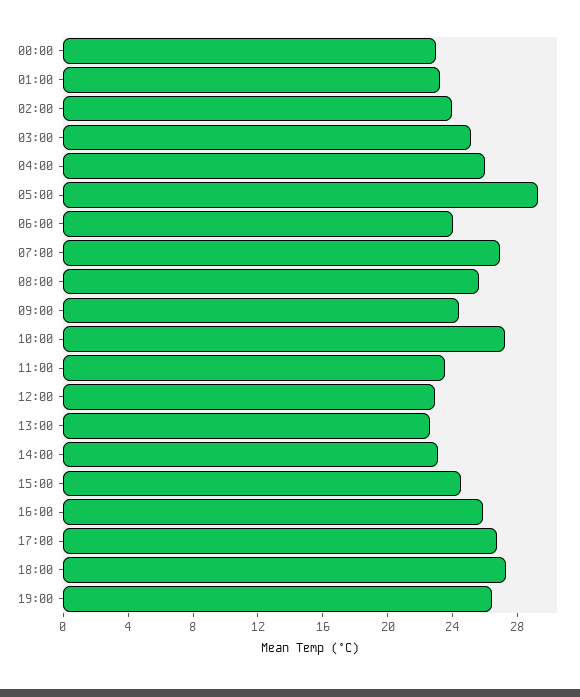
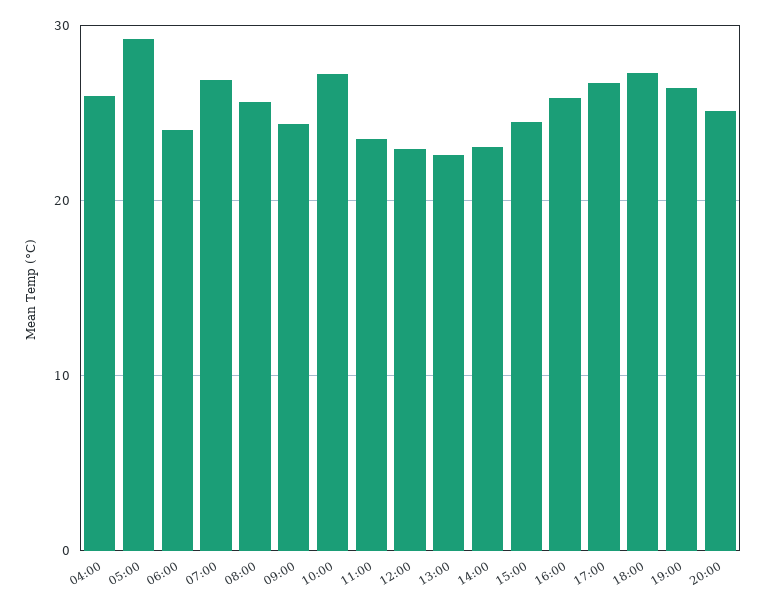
00:00: 23 -> none
01:00: 23 -> none
02:00: 24 -> none
03:00: 25 -> none
20:00: none -> 25

